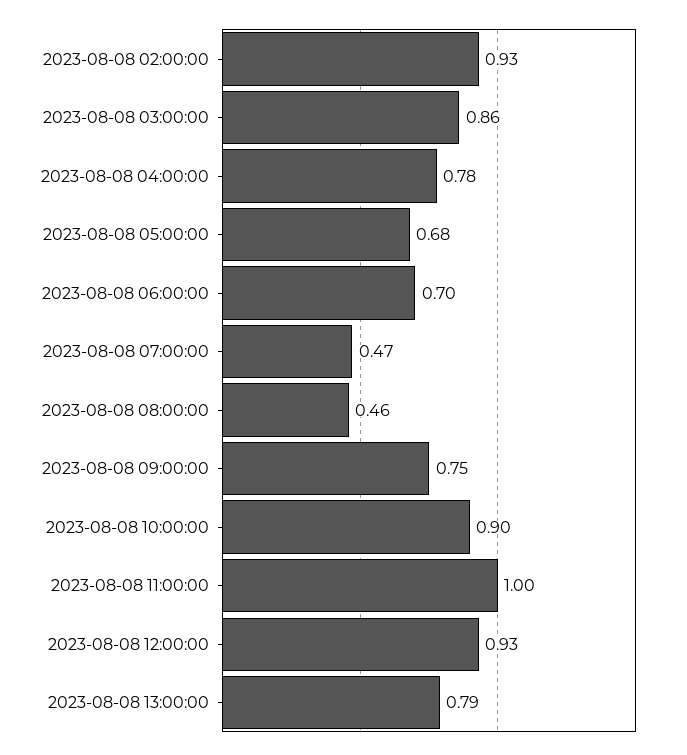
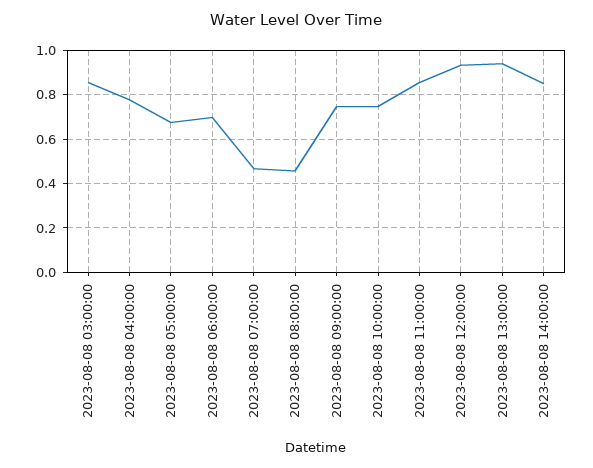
2023-08-08 02:00:00: 0.93 -> none
2023-08-08 10:00:00: 0.9 -> 0.75
2023-08-08 11:00:00: 1 -> 0.85
2023-08-08 13:00:00: 0.79 -> 0.95
2023-08-08 14:00:00: none -> 0.85

